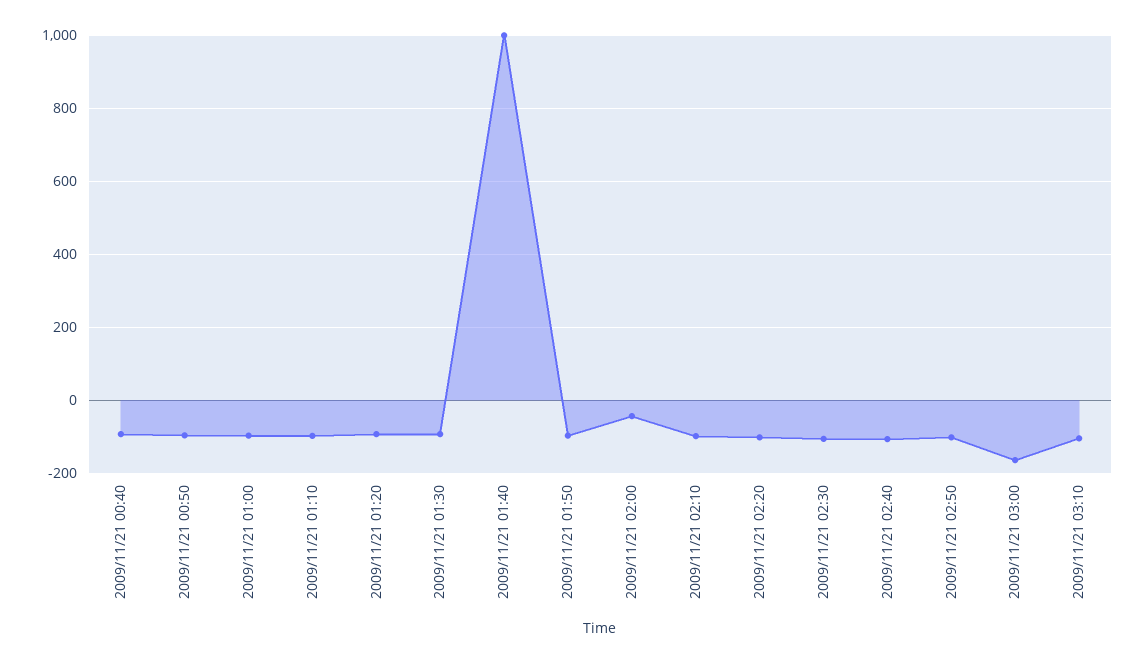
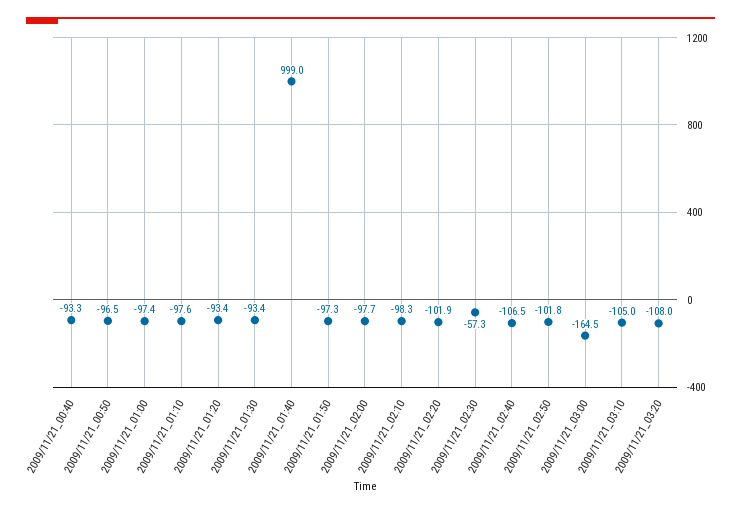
2009/11/21 02:00: -40 -> -97.7
2009/11/21 02:30: -100 -> -57.3
2009/11/21_03:20: none -> -108

